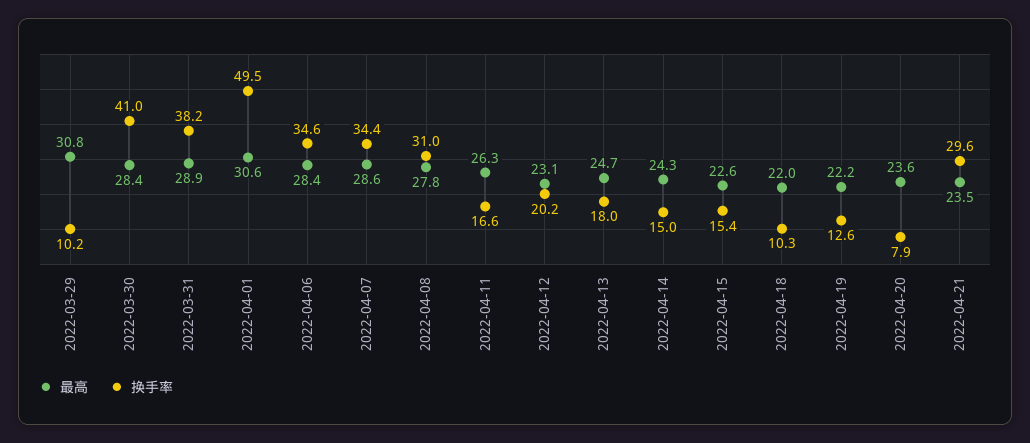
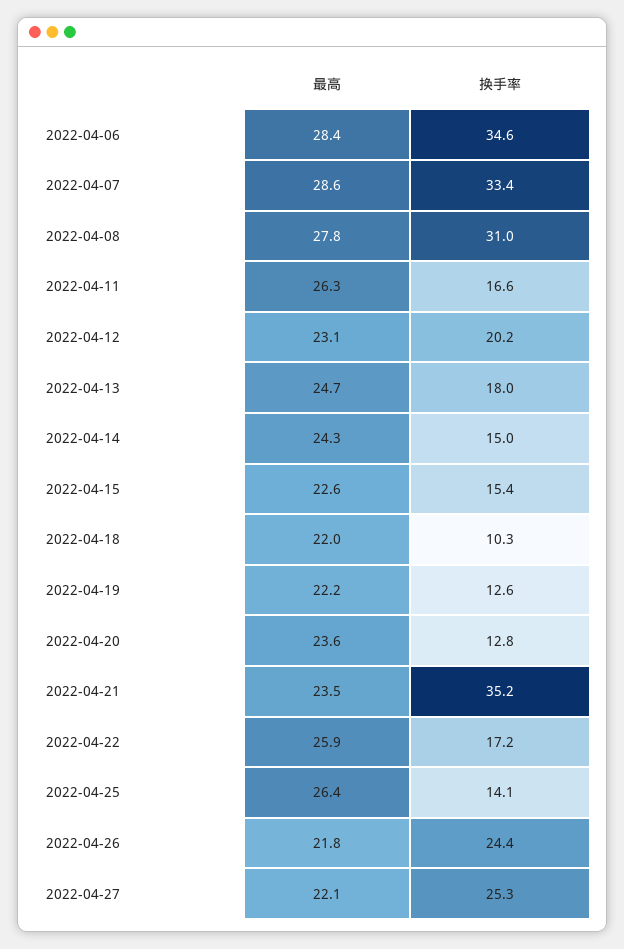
最高, 2022-03-29: 30.8 -> none
换手率, 2022-03-29: 10.2 -> none
最高, 2022-03-30: 28.4 -> none
换手率, 2022-03-30: 41 -> none
最高, 2022-03-31: 28.9 -> none
换手率, 2022-03-31: 38.2 -> none
最高, 2022-04-01: 30.6 -> none
换手率, 2022-04-01: 49.5 -> none
换手率, 2022-04-07: 34.4 -> 33.4
换手率, 2022-04-20: 7.9 -> 12.8
换手率, 2022-04-21: 29.6 -> 35.2
最高, 2022-04-22: none -> 25.9
换手率, 2022-04-22: none -> 17.2
最高, 2022-04-25: none -> 26.4
换手率, 2022-04-25: none -> 14.1
最高, 2022-04-26: none -> 21.8
换手率, 2022-04-26: none -> 24.4
最高, 2022-04-27: none -> 22.1
换手率, 2022-04-27: none -> 25.3

